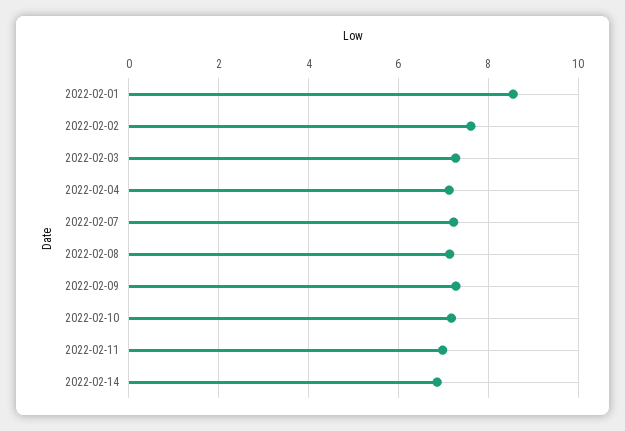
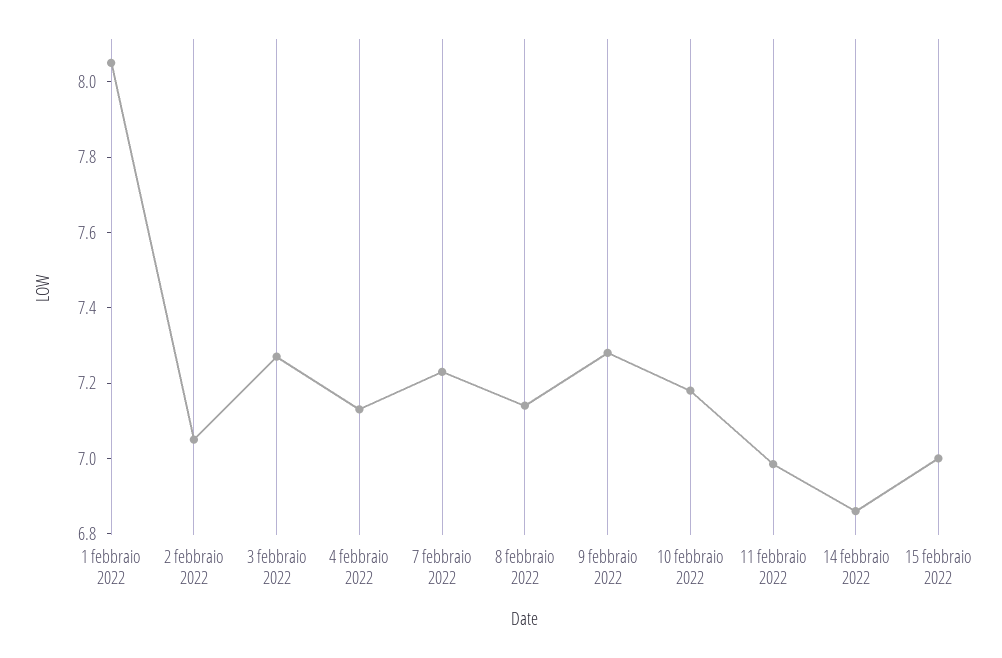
2022-02-01: 8.6 -> 8.05
2022-02-02: 7.6 -> 7.05
15 febbraio 2022: none -> 7

